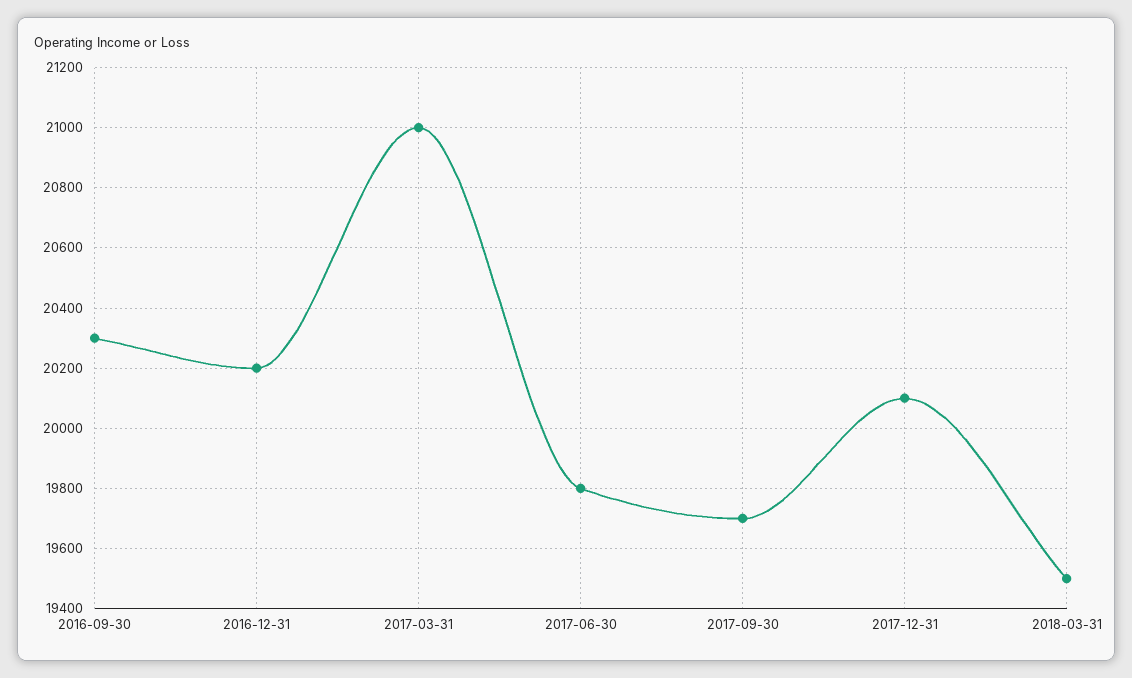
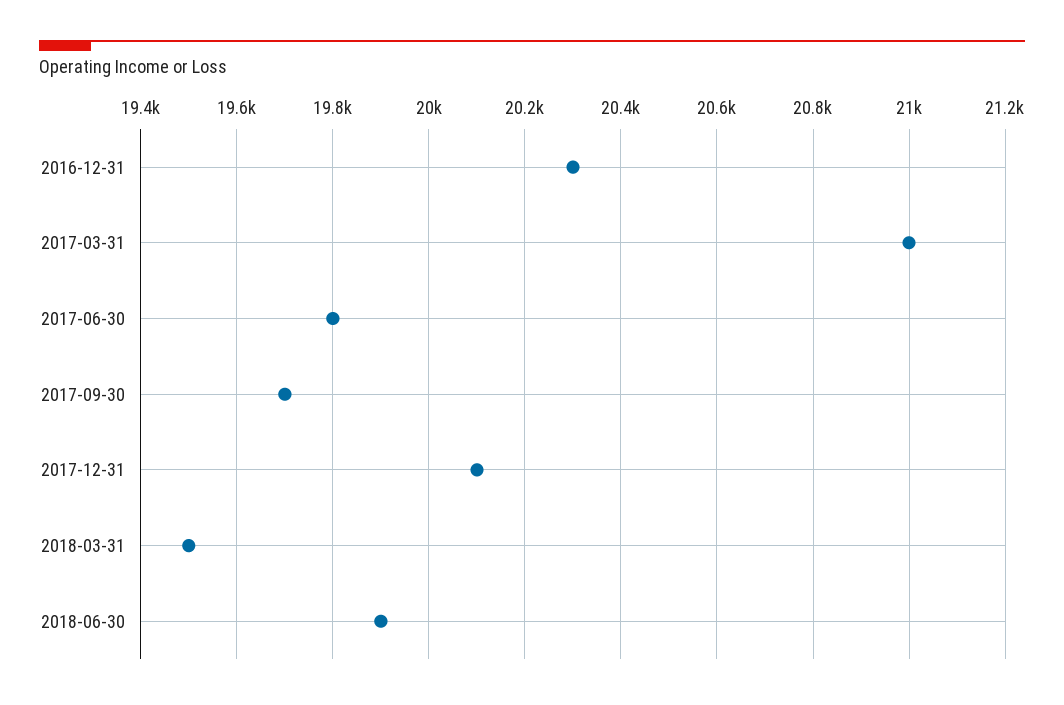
2016-09-30: 20300 -> none
2016-12-31: 20200 -> 20300
2018-06-30: none -> 19900

